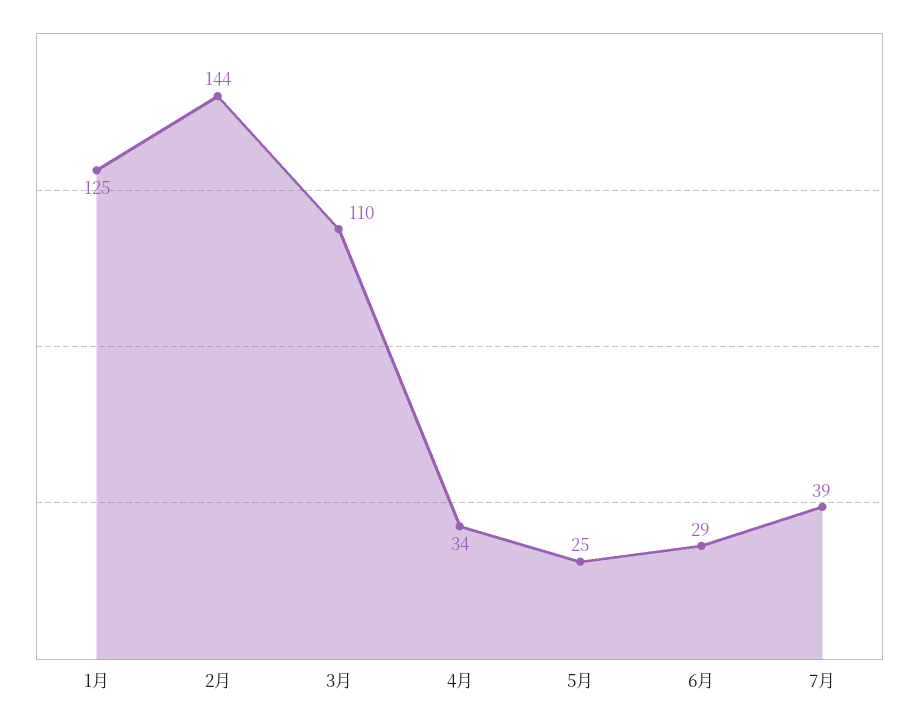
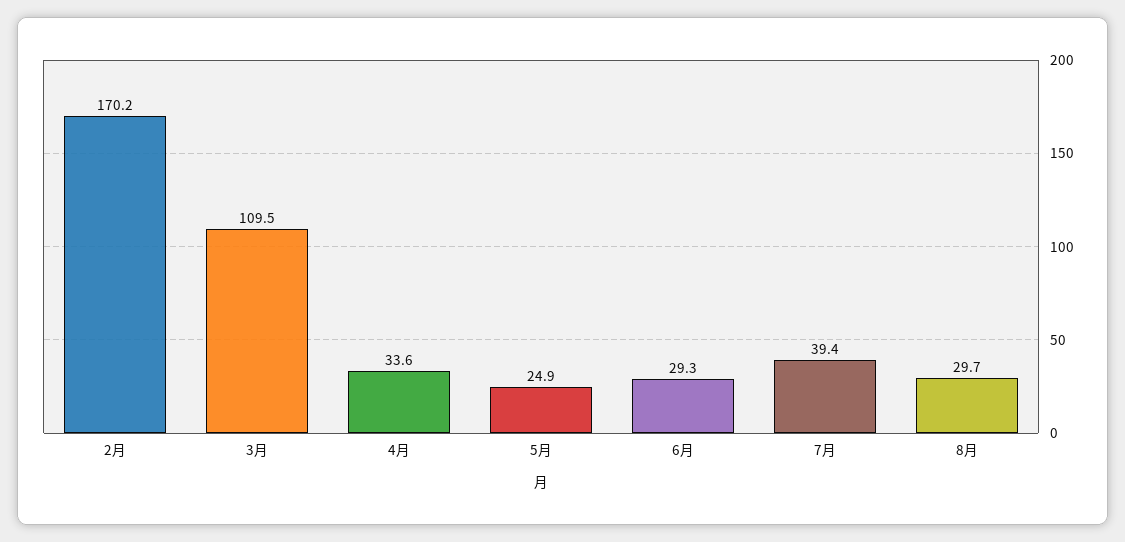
1月: 125 -> none
2月: 144 -> 170.2
8月: none -> 29.7

